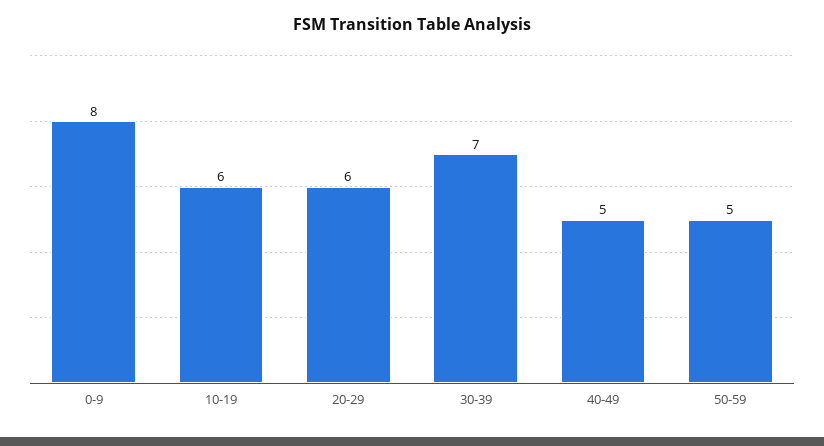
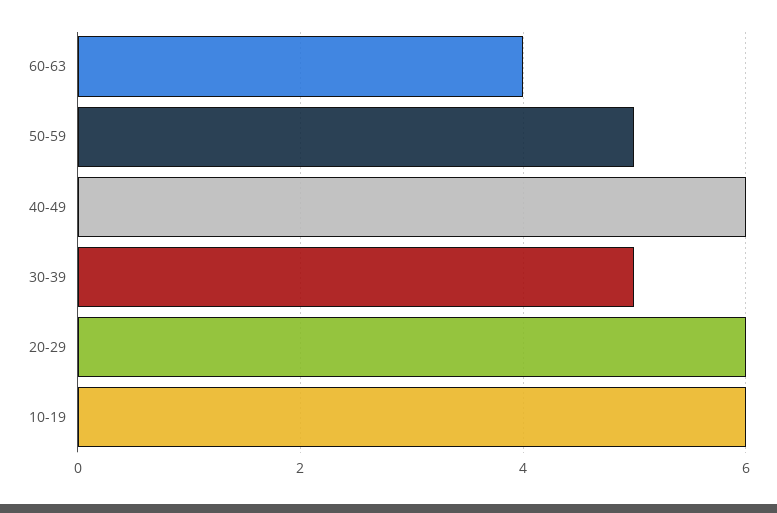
0-9: 8 -> none
30-39: 7 -> 5
40-49: 5 -> 6
60-63: none -> 4

